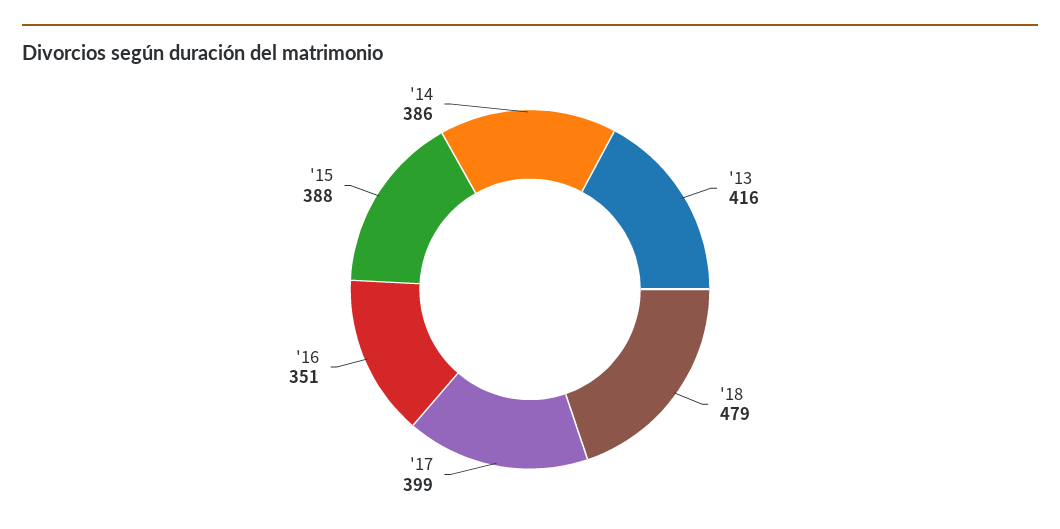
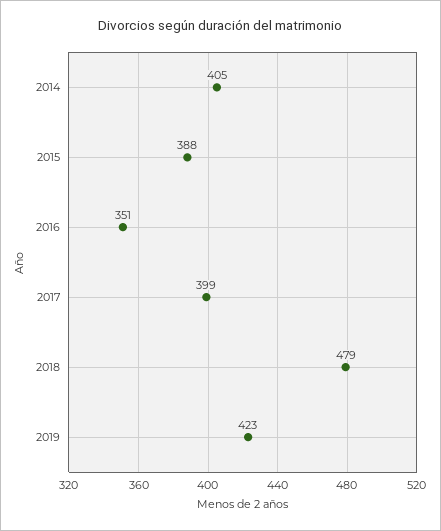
'13: 416 -> none
'14: 386 -> 405
2019: none -> 423

